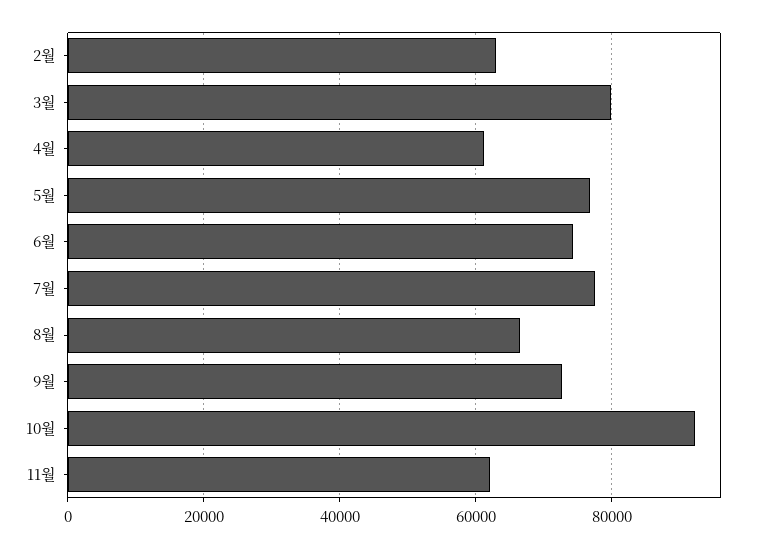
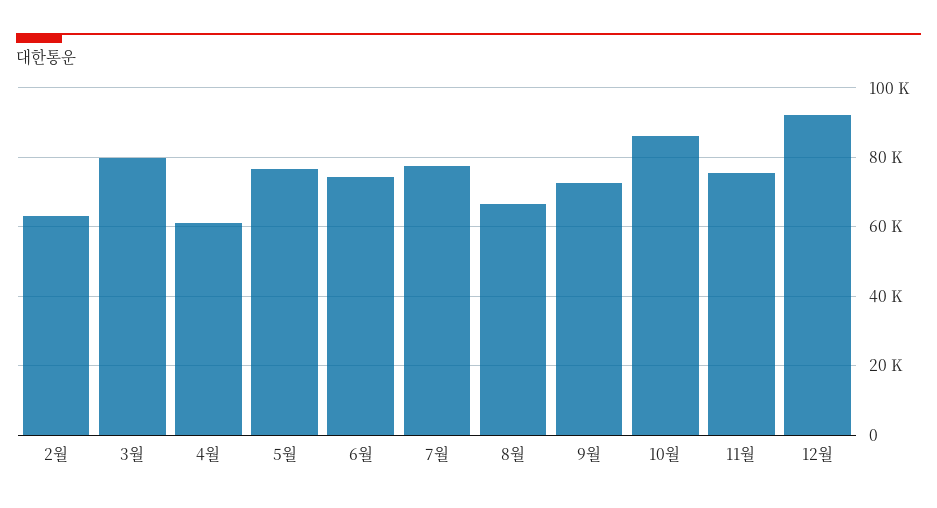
10월: 92000 -> 86000
11월: 62000 -> 76000
12월: none -> 92000

